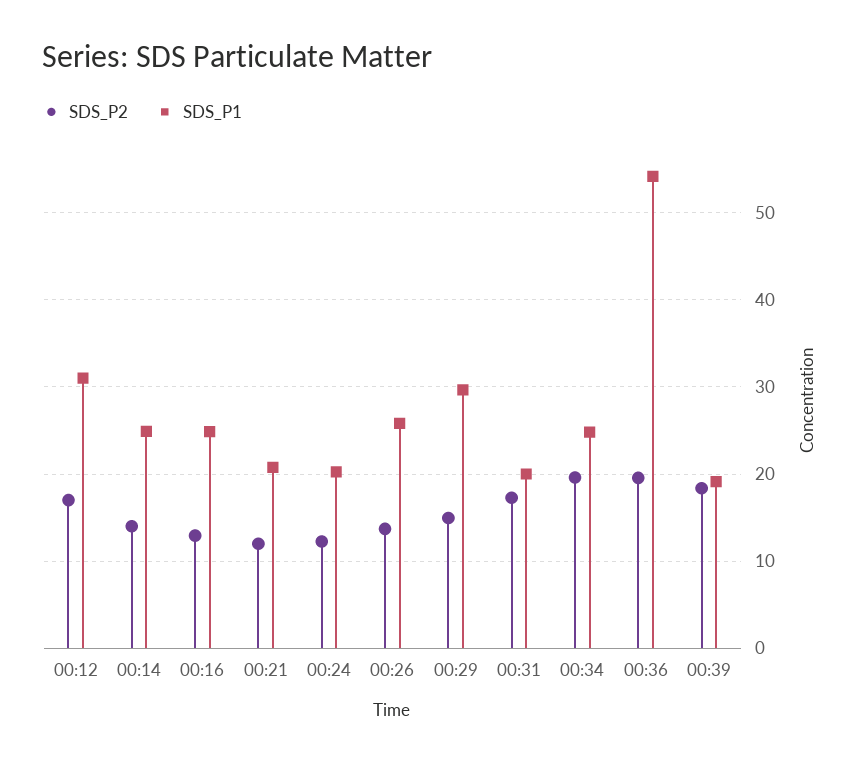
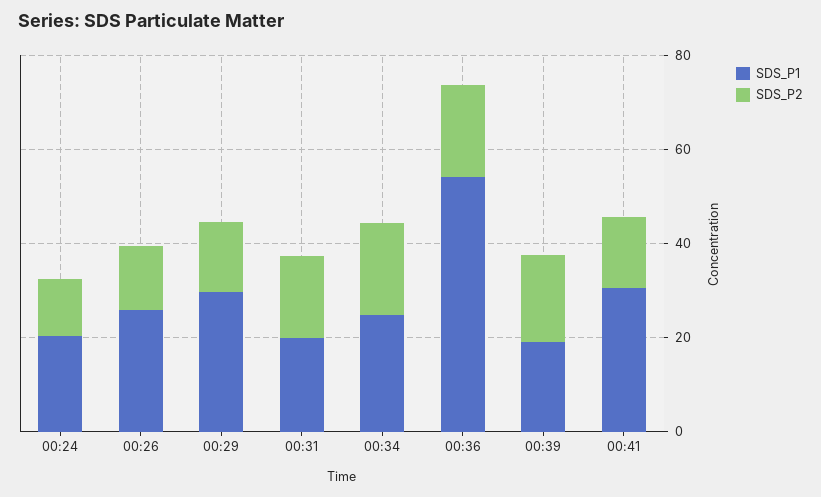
SDS_P2, 00:12: 17 -> none
SDS_P1, 00:12: 31 -> none
SDS_P2, 00:14: 14 -> none
SDS_P1, 00:14: 25 -> none
SDS_P2, 00:16: 13 -> none
SDS_P1, 00:16: 25 -> none
SDS_P2, 00:21: 12 -> none
SDS_P1, 00:21: 21 -> none
SDS_P1, 00:41: none -> 30
SDS_P2, 00:41: none -> 15

